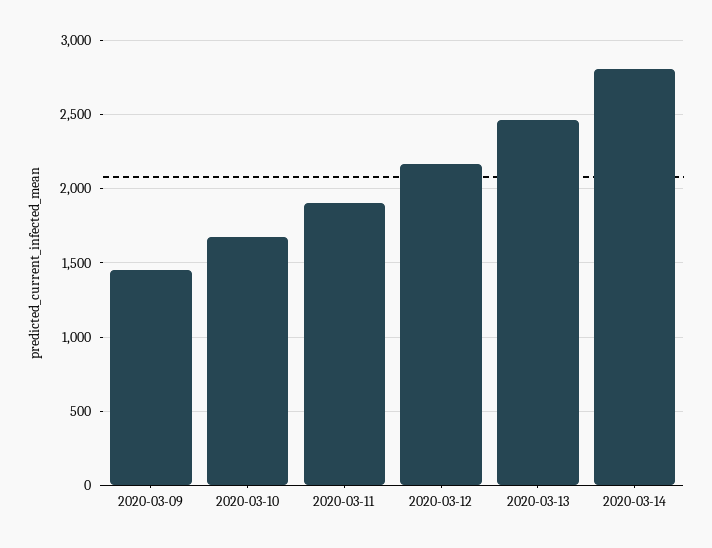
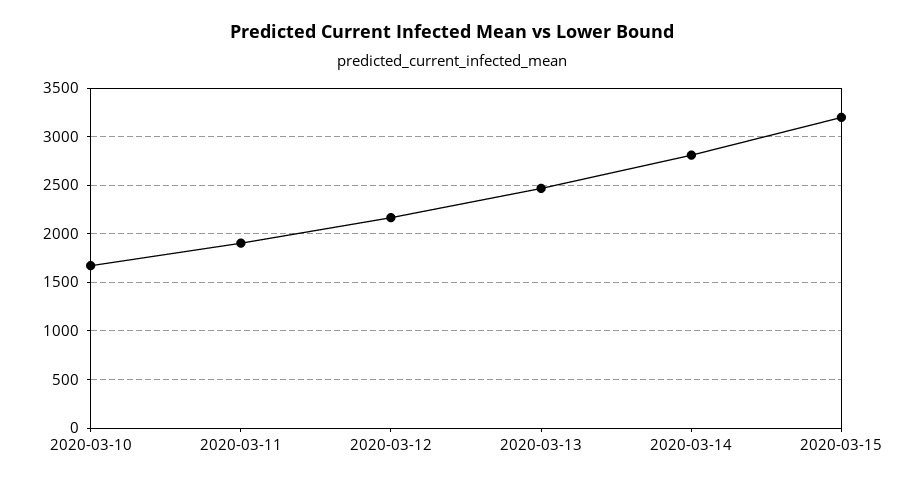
2020-03-09: 1450 -> none
2020-03-15: none -> 3200

